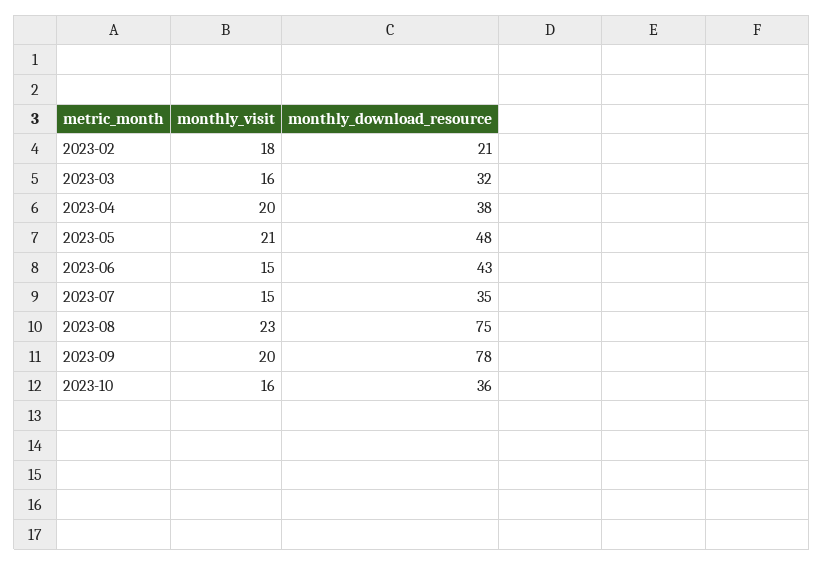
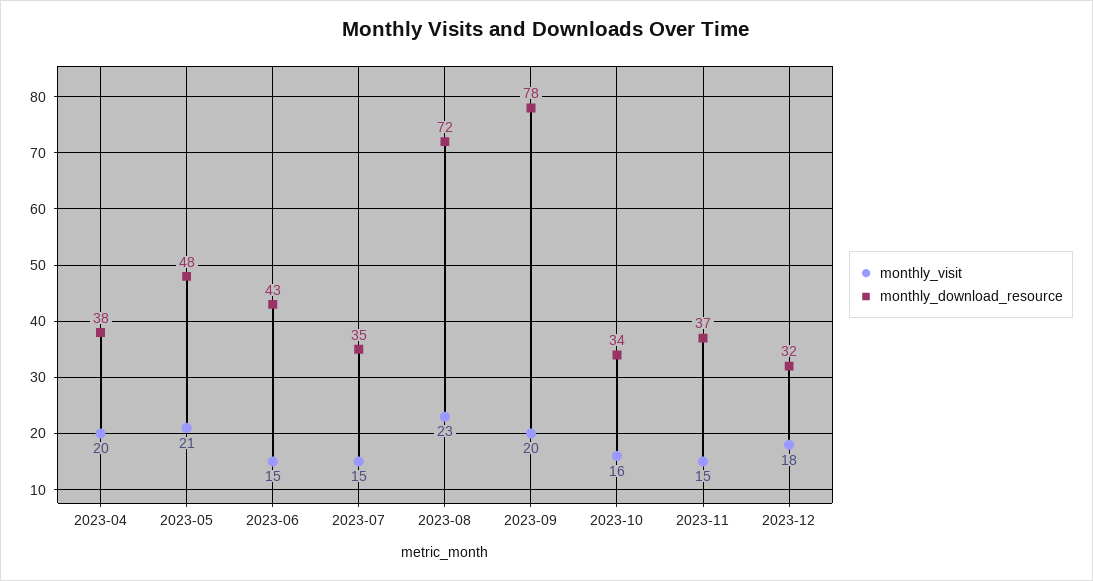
monthly_visit, 2023-02: 18 -> none
monthly_download_resource, 2023-02: 21 -> none
monthly_visit, 2023-03: 16 -> none
monthly_download_resource, 2023-03: 32 -> none
monthly_download_resource, 2023-08: 75 -> 72
monthly_download_resource, 2023-10: 36 -> 34
monthly_visit, 2023-11: none -> 15
monthly_download_resource, 2023-11: none -> 37
monthly_visit, 2023-12: none -> 18
monthly_download_resource, 2023-12: none -> 32

